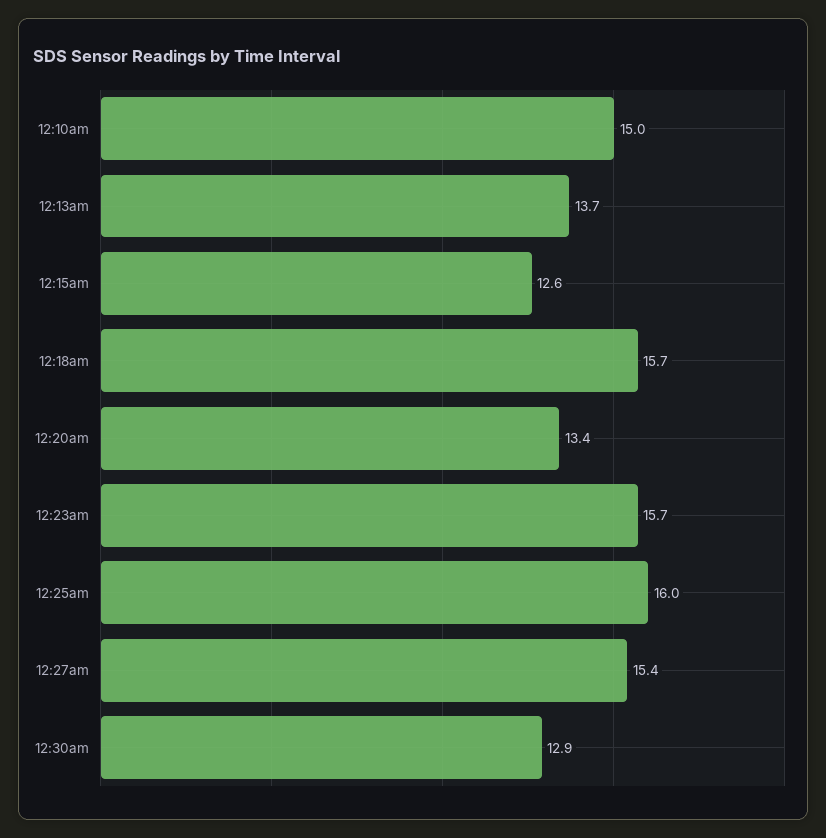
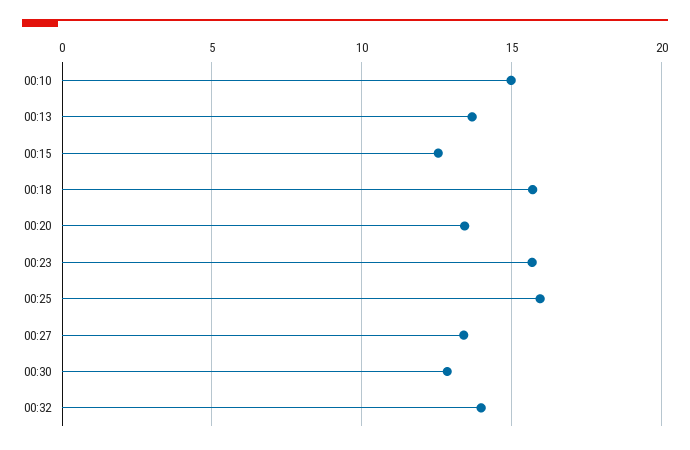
12:27am: 15.4 -> 13.5
00:32: none -> 14

